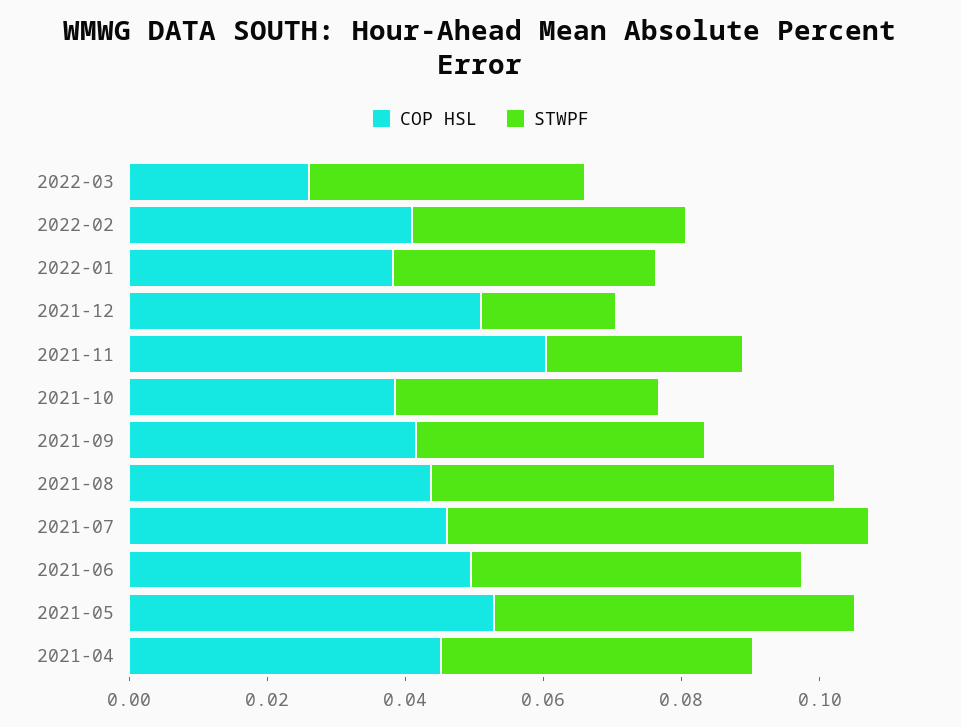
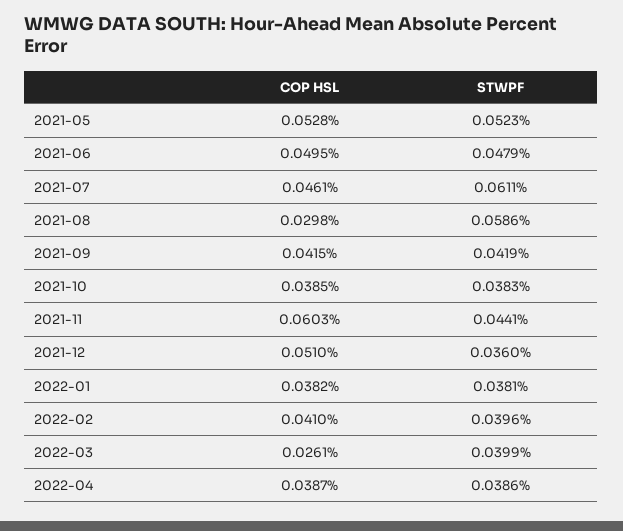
STWPF, 2021-12: 0.02 -> 0.036
STWPF, 2021-11: 0.03 -> 0.0441
COP HSL, 2021-08: 0.045 -> 0.0298
COP HSL, 2021-04: 0.045 -> none
STWPF, 2021-04: 0.045 -> none
COP HSL, 2022-04: none -> 0.0387
STWPF, 2022-04: none -> 0.0386

